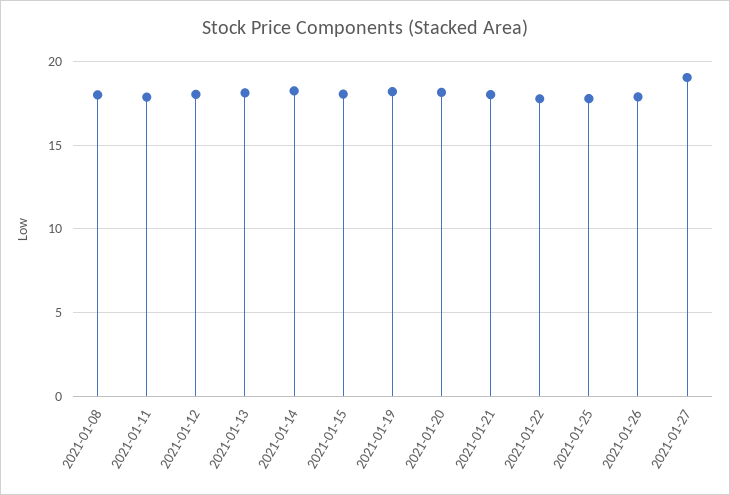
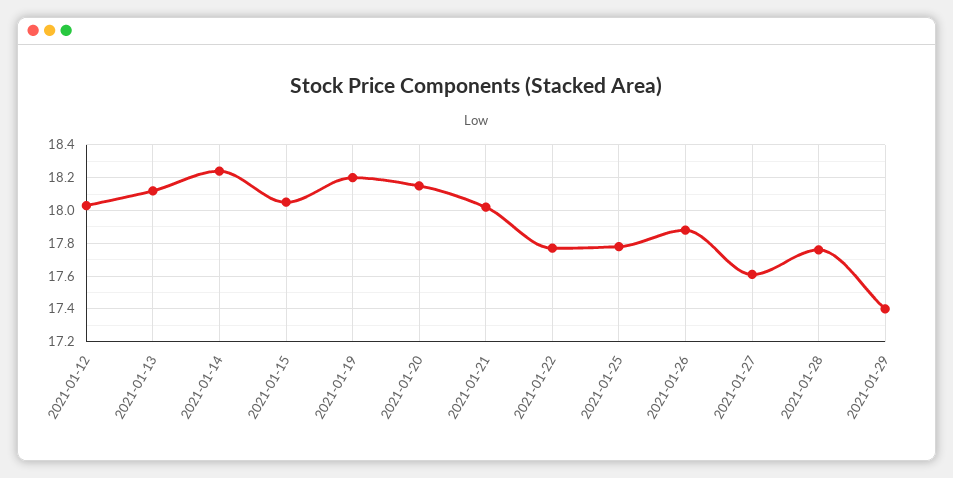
2021-01-08: 18 -> none
2021-01-11: 18 -> none
2021-01-27: 19 -> 17.6
2021-01-28: none -> 17.75
2021-01-29: none -> 17.4

